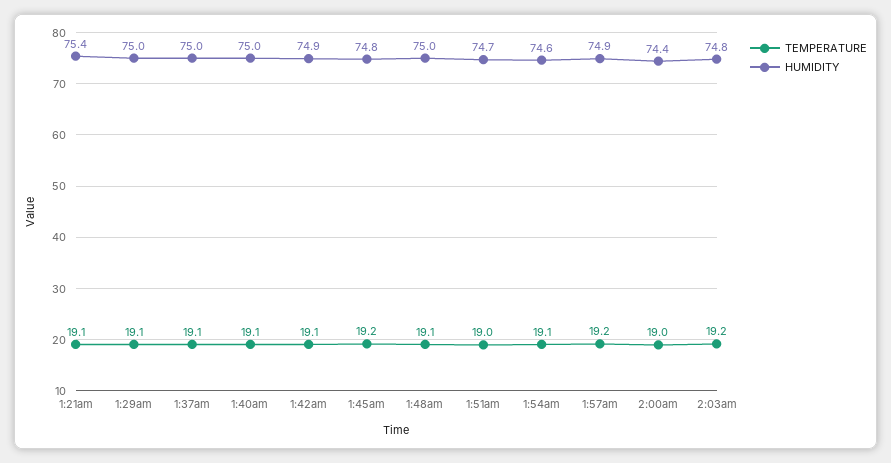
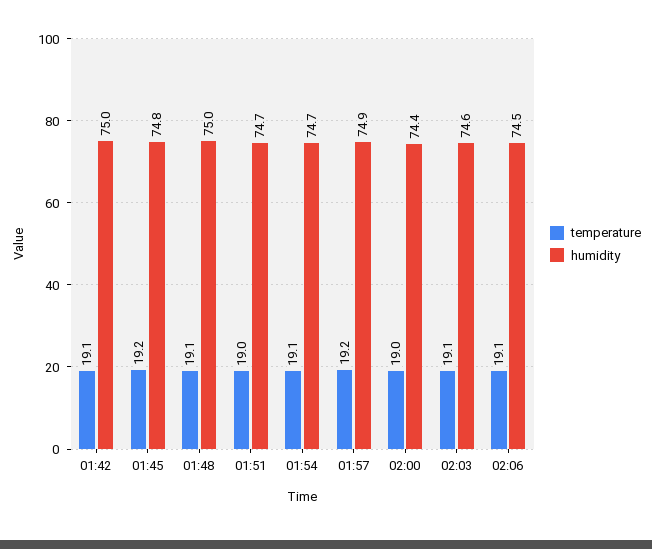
TEMPERATURE, 1:21am: 19.1 -> none
HUMIDITY, 1:21am: 75.4 -> none
TEMPERATURE, 1:29am: 19.1 -> none
HUMIDITY, 1:29am: 75 -> none
TEMPERATURE, 1:37am: 19.1 -> none
HUMIDITY, 1:37am: 75 -> none
TEMPERATURE, 1:40am: 19.1 -> none
HUMIDITY, 1:40am: 75 -> none
HUMIDITY, 1:42am: 74.9 -> 75
HUMIDITY, 1:54am: 74.6 -> 74.7
TEMPERATURE, 2:03am: 19.2 -> 19.1
HUMIDITY, 2:03am: 74.8 -> 74.6
TEMPERATURE, 02:06: none -> 19.1
HUMIDITY, 02:06: none -> 74.5

